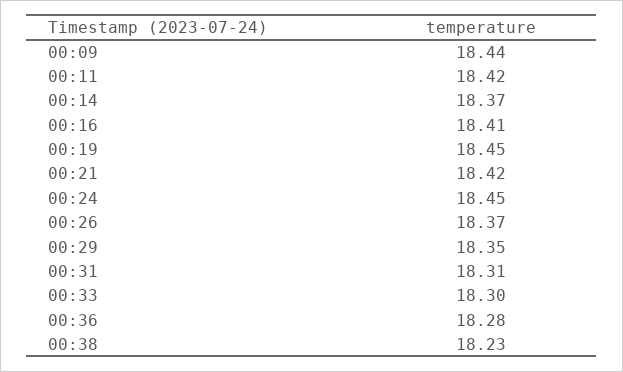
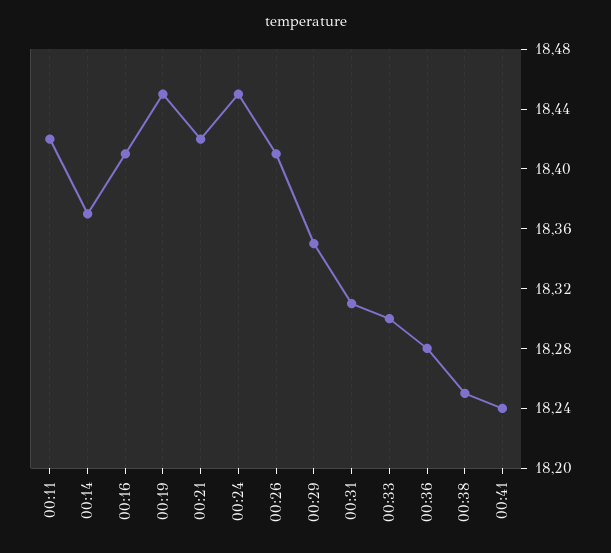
00:09: 18.44 -> none
00:26: 18.37 -> 18.41
00:38: 18.23 -> 18.25
00:41: none -> 18.24

